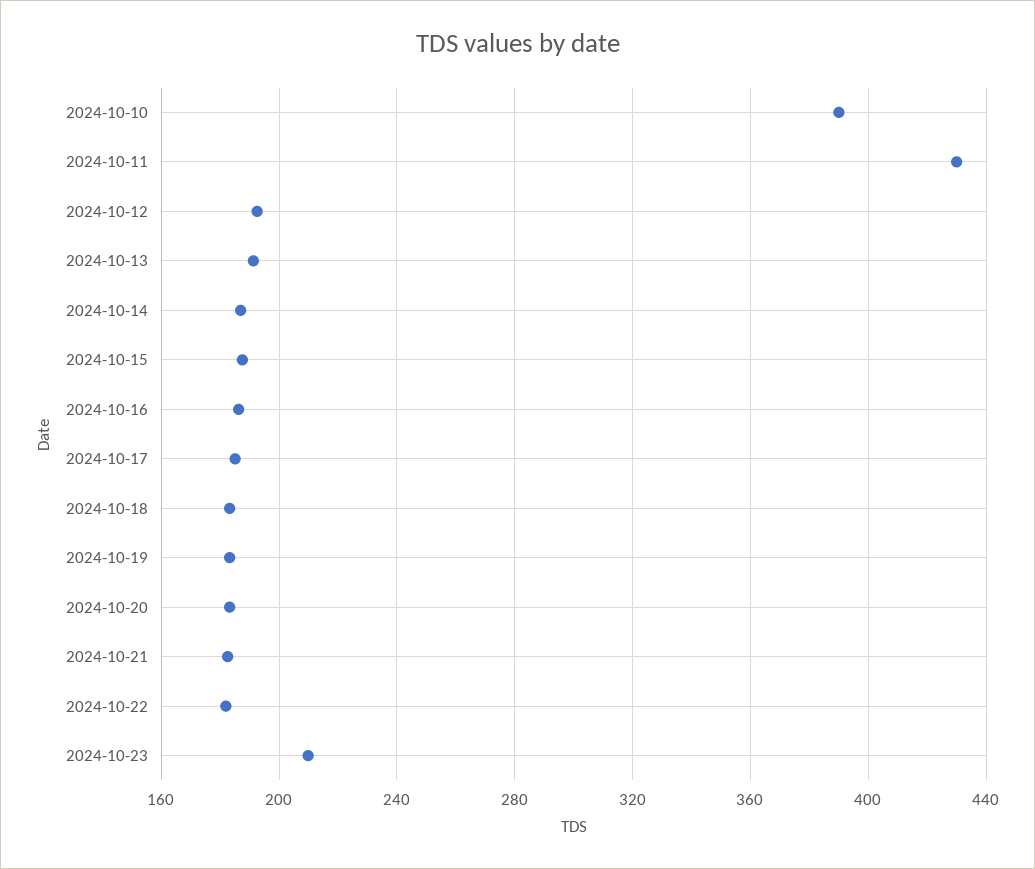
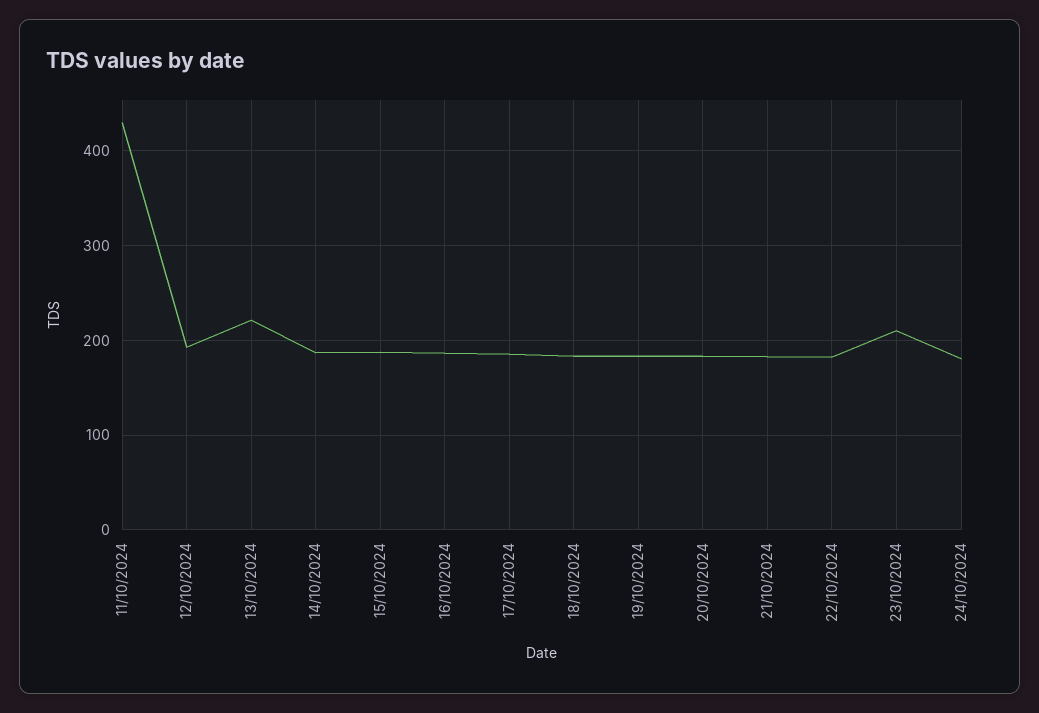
2024-10-10: 390 -> none
2024-10-13: 190 -> 220
24/10/2024: none -> 180

